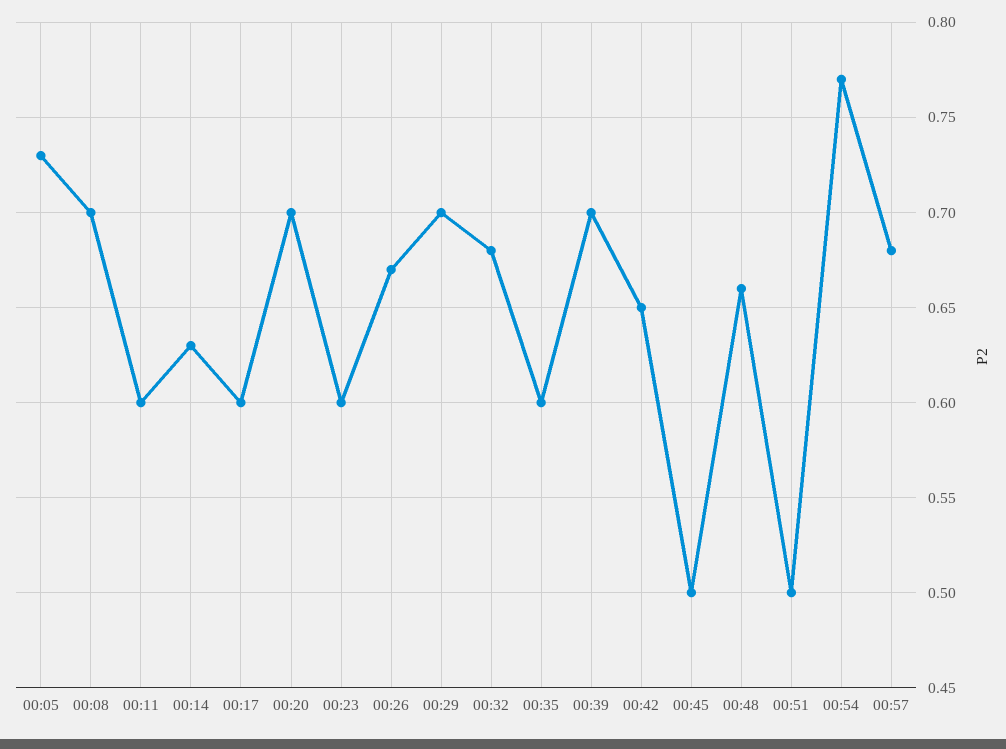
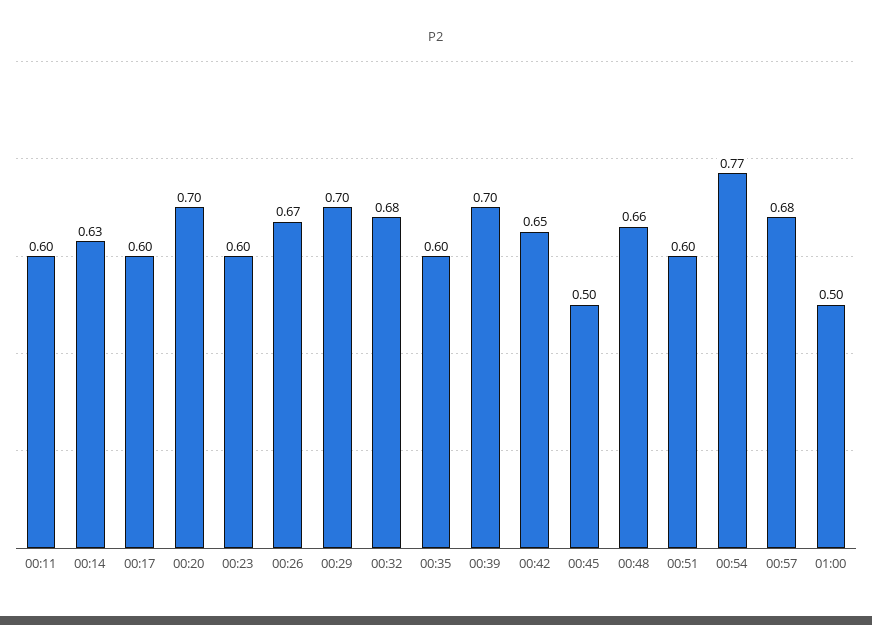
00:05: 0.73 -> none
00:08: 0.7 -> none
00:51: 0.5 -> 0.6
01:00: none -> 0.5

